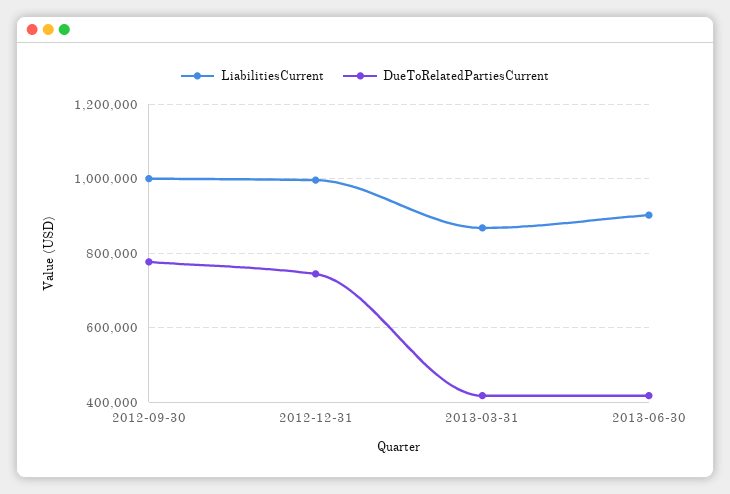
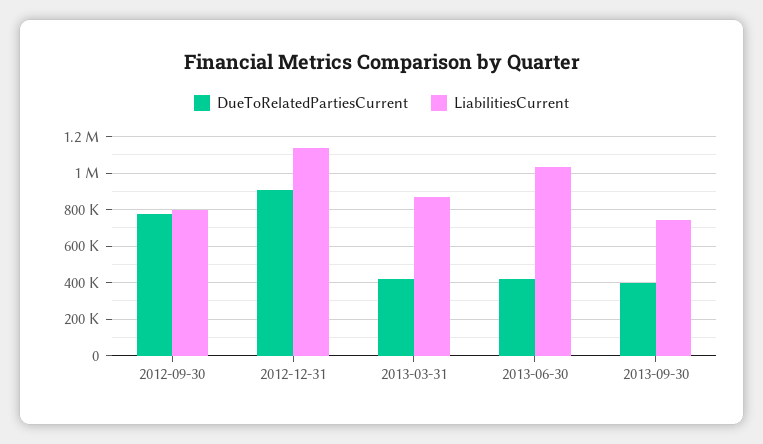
LiabilitiesCurrent, 2012-09-30: 1000000 -> 800000
LiabilitiesCurrent, 2012-12-31: 1000000 -> 1150000
DueToRelatedPartiesCurrent, 2012-12-31: 740000 -> 900000
LiabilitiesCurrent, 2013-06-30: 900000 -> 1050000
DueToRelatedPartiesCurrent, 2013-09-30: none -> 400000
LiabilitiesCurrent, 2013-09-30: none -> 750000

